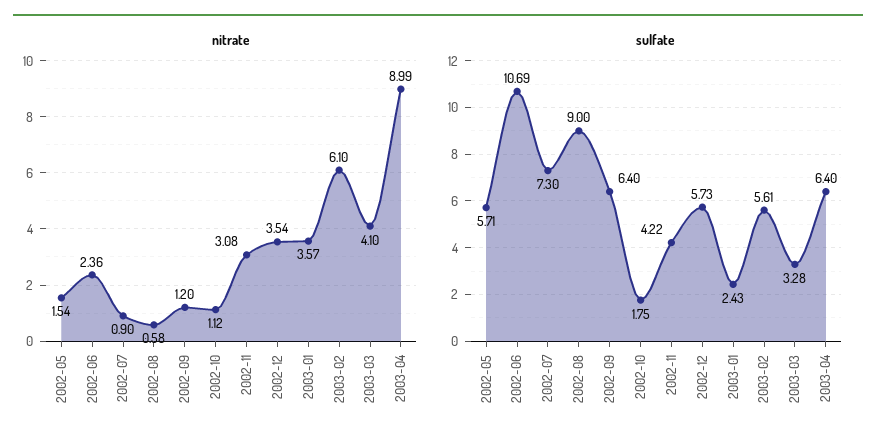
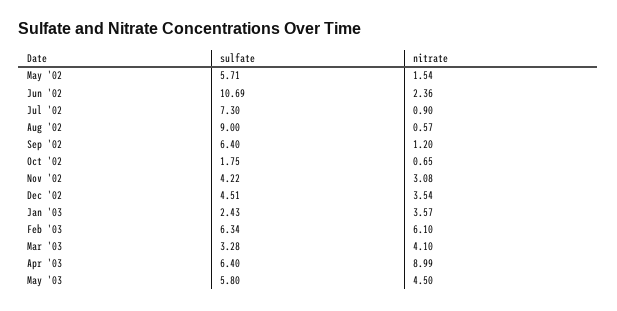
nitrate, 2002-08: 0.58 -> 0.57
nitrate, 2002-10: 1.12 -> 0.65
sulfate, 2002-12: 5.73 -> 4.51
sulfate, 2003-02: 5.61 -> 6.34
sulfate, May '03: none -> 5.8
nitrate, May '03: none -> 4.5

